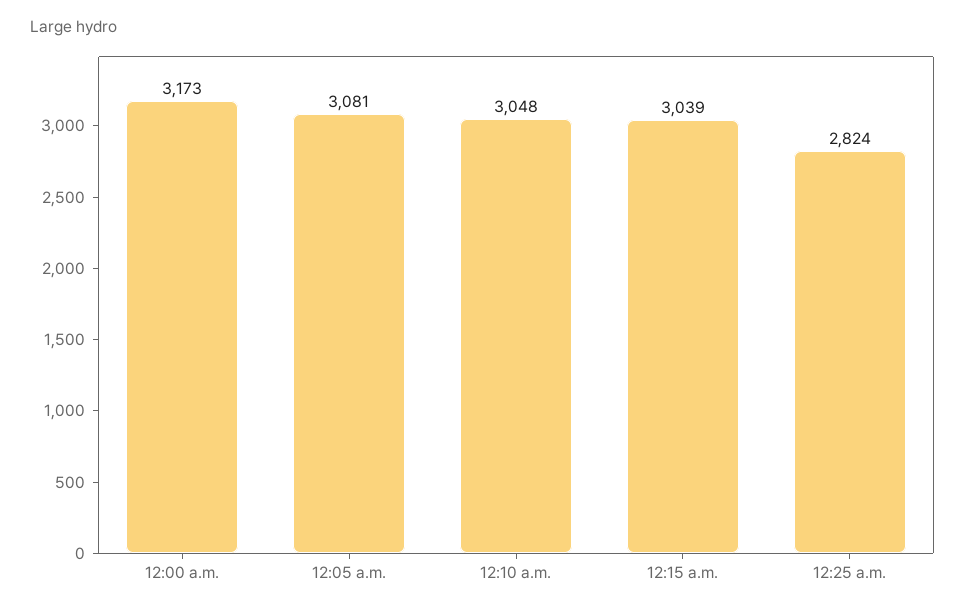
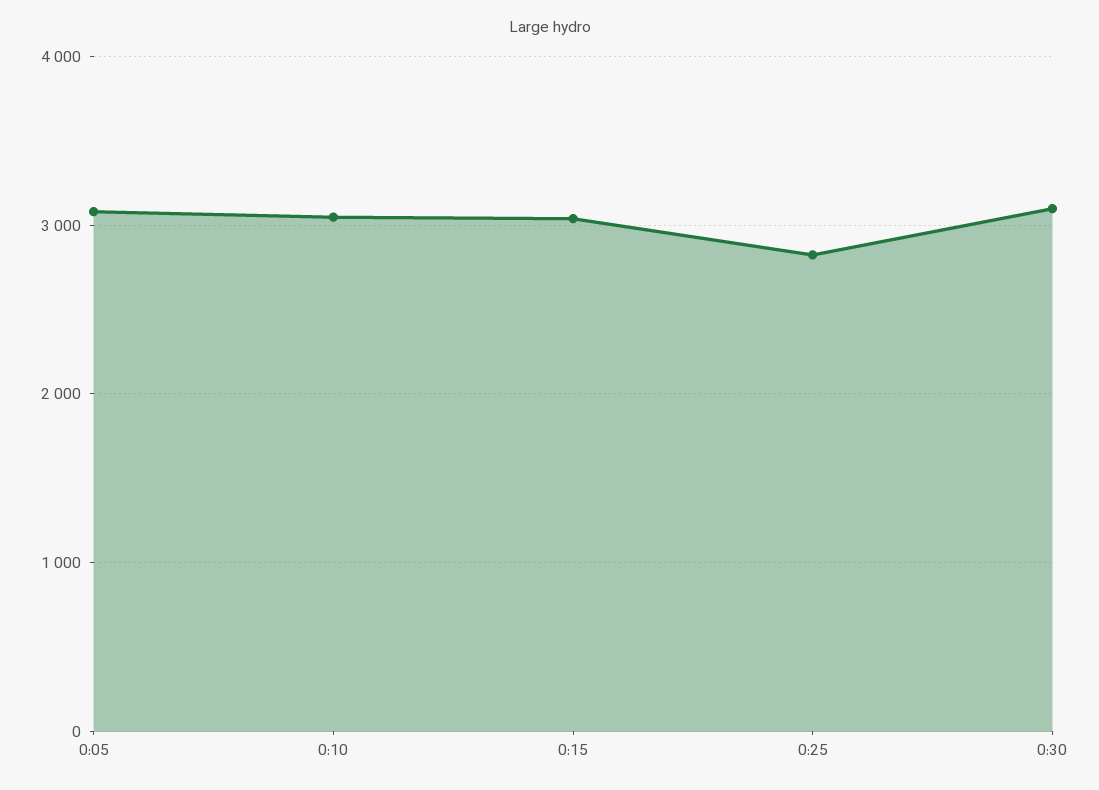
12:00 a.m.: 3173 -> none
0:30: none -> 3100

